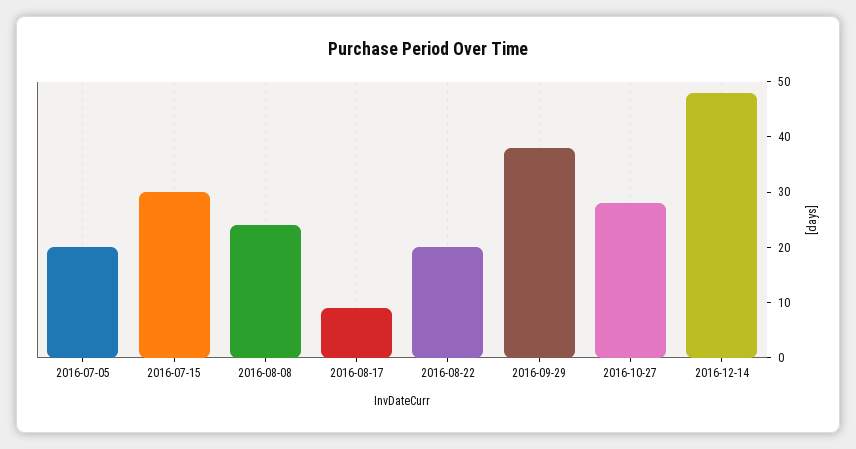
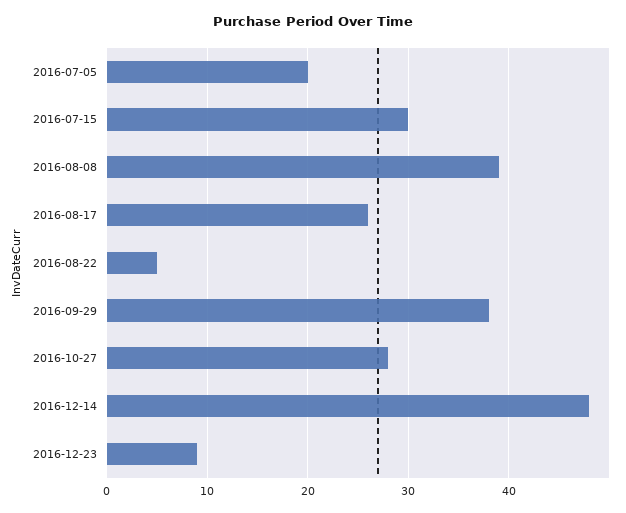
2016-08-08: 25 -> 39
2016-08-17: 10 -> 26
2016-08-22: 20 -> 5
2016-12-23: none -> 9

